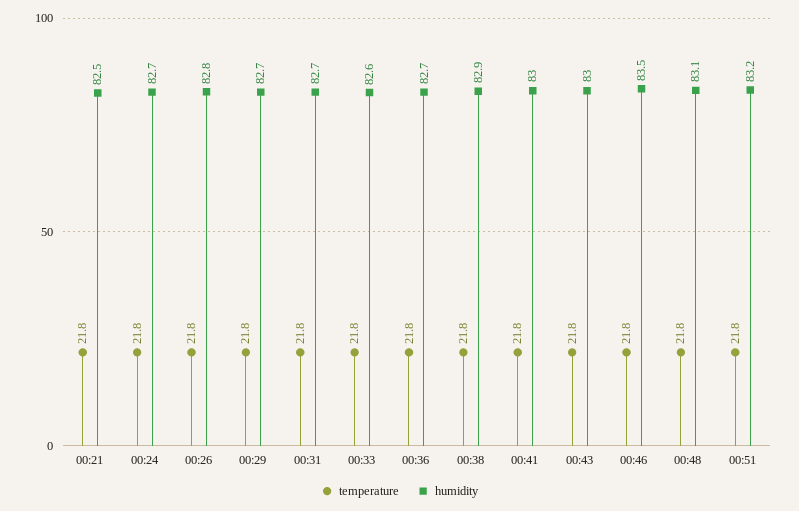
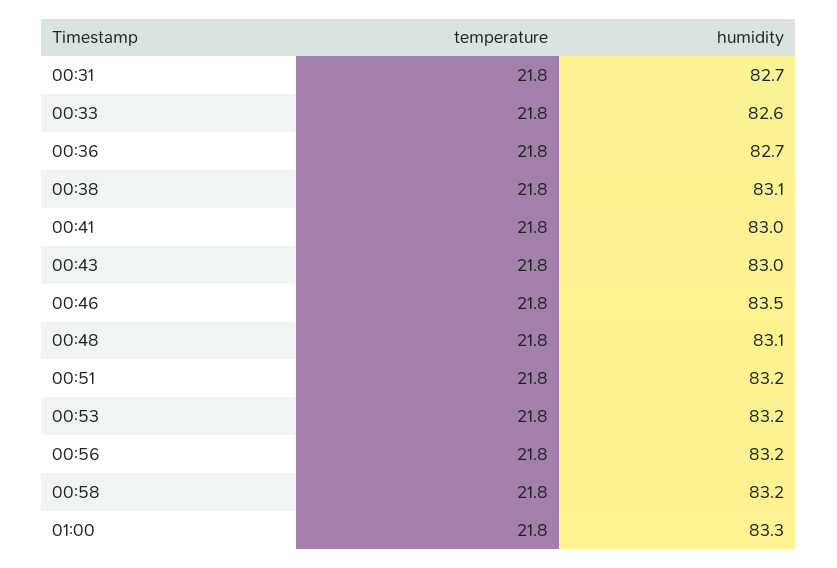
temperature, 00:21: 21.8 -> none
humidity, 00:21: 82.5 -> none
temperature, 00:24: 21.8 -> none
humidity, 00:24: 82.7 -> none
temperature, 00:26: 21.8 -> none
humidity, 00:26: 82.8 -> none
temperature, 00:29: 21.8 -> none
humidity, 00:29: 82.7 -> none
humidity, 00:38: 82.9 -> 83.1
temperature, 00:53: none -> 21.8
humidity, 00:53: none -> 83.2
temperature, 00:56: none -> 21.8
humidity, 00:56: none -> 83.2
temperature, 00:58: none -> 21.8
humidity, 00:58: none -> 83.2
temperature, 01:00: none -> 21.8
humidity, 01:00: none -> 83.3

